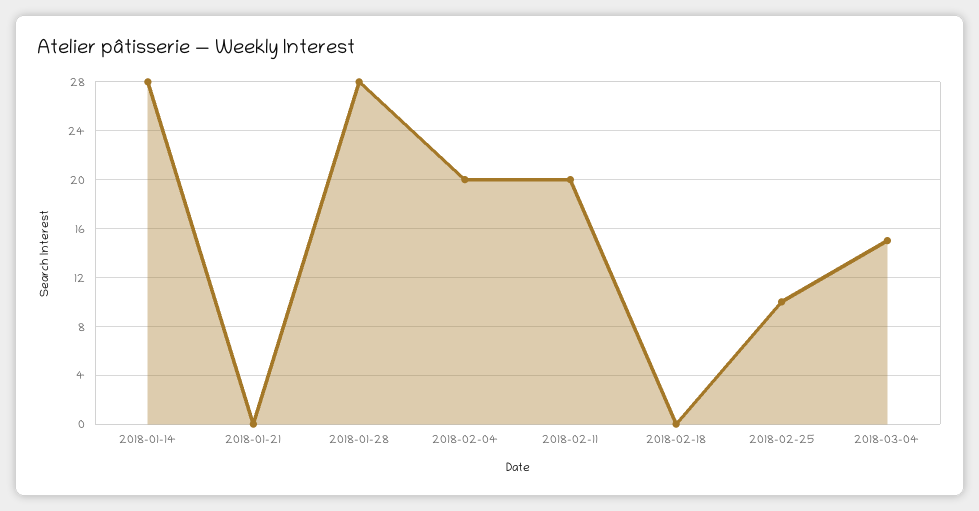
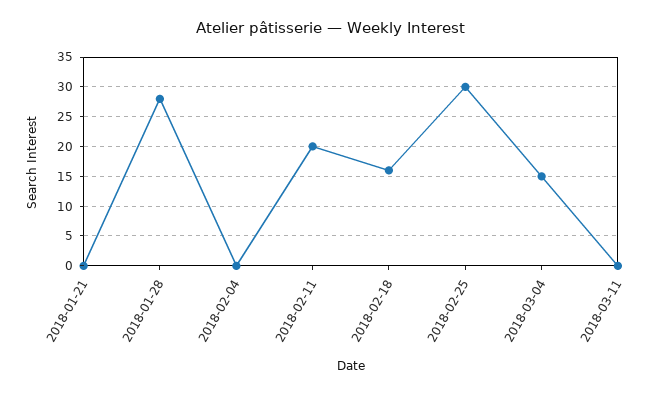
2018-01-14: 28 -> none
2018-02-04: 20 -> 0
2018-02-18: 0 -> 15
2018-02-25: 10 -> 30
2018-03-11: none -> 0

